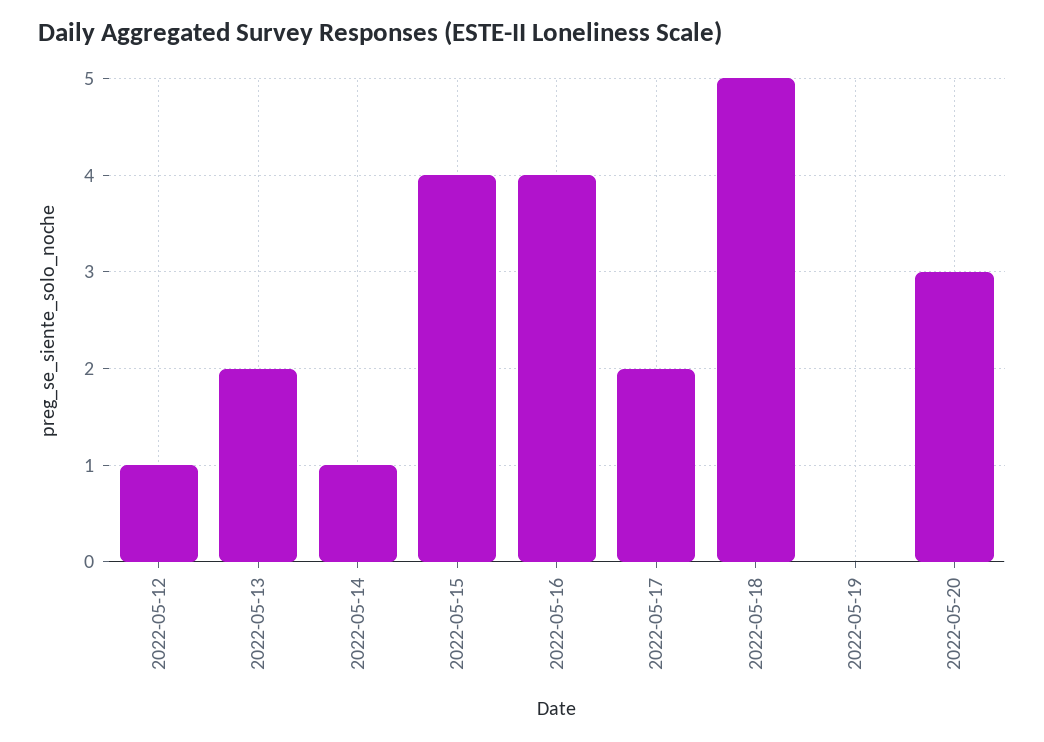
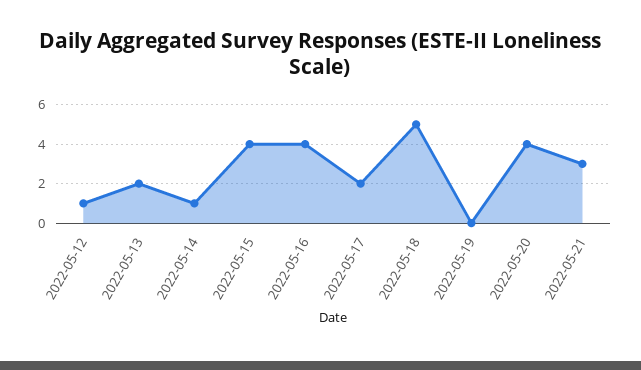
2022-05-20: 3 -> 4
2022-05-21: none -> 3

